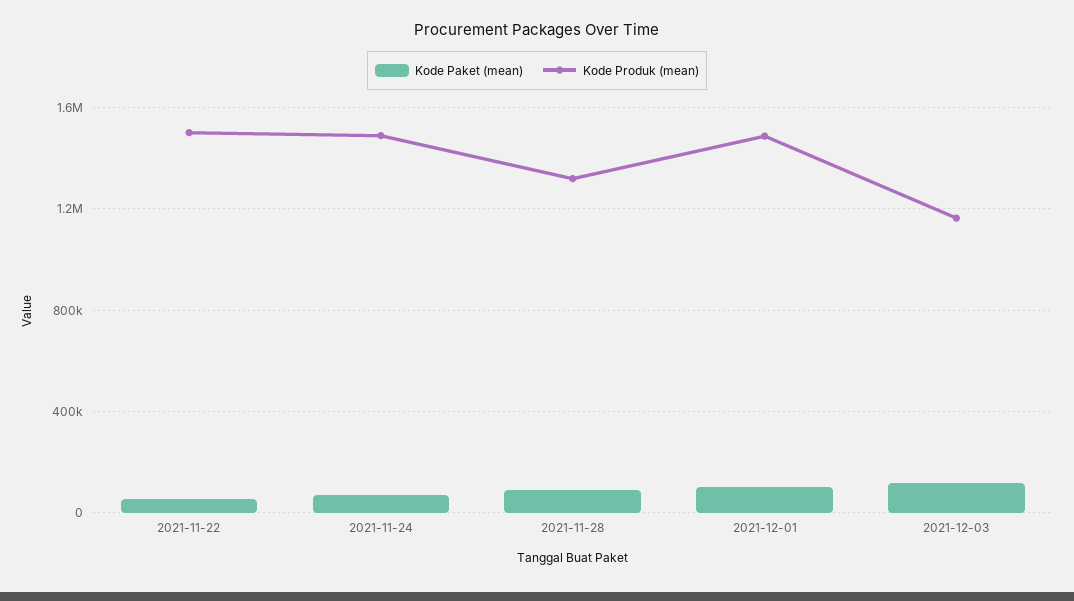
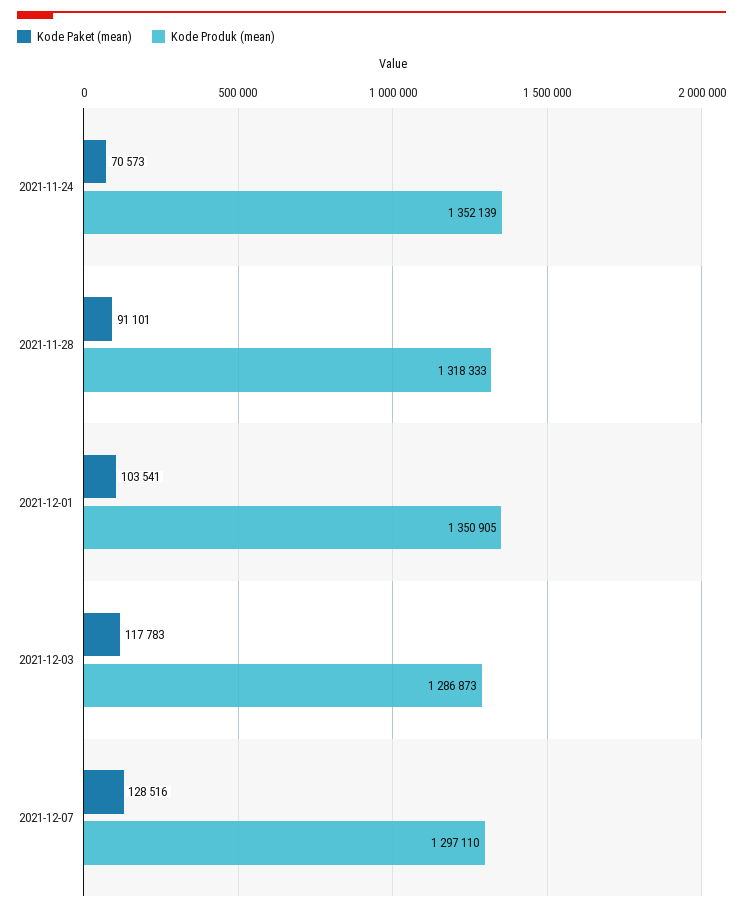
Kode Paket (mean), 2021-11-22: 50000 -> none
Kode Produk (mean), 2021-11-22: 1500000 -> none
Kode Produk (mean), 2021-11-24: 1500000 -> 1352139
Kode Produk (mean), 2021-12-01: 1500000 -> 1350905
Kode Produk (mean), 2021-12-03: 1150000 -> 1286873
Kode Paket (mean), 2021-12-07: none -> 128516
Kode Produk (mean), 2021-12-07: none -> 1297110

